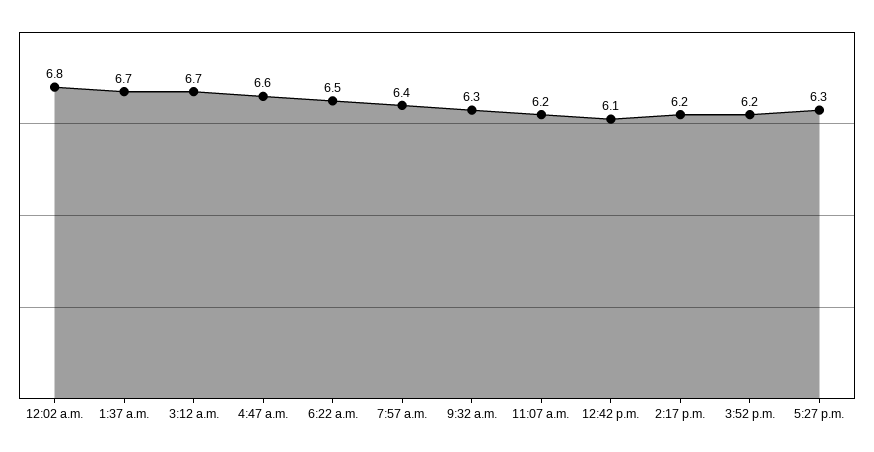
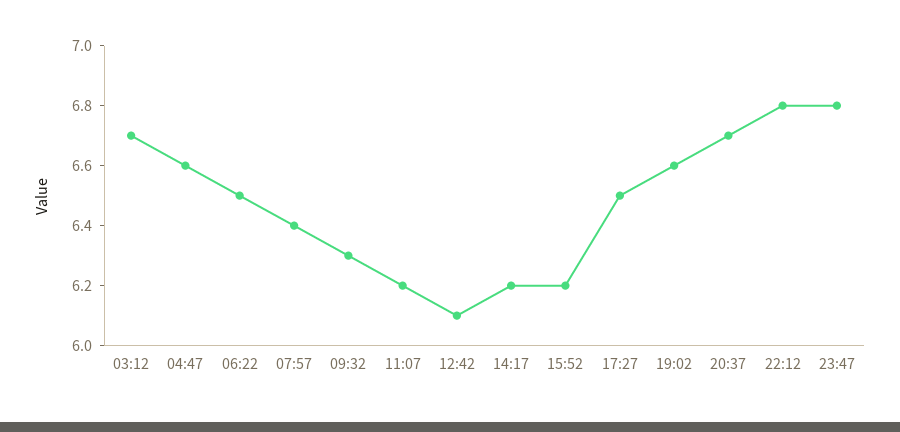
12:02 a.m.: 6.8 -> none
1:37 a.m.: 6.7 -> none
5:27 p.m.: 6.3 -> 6.5
19:02: none -> 6.6
20:37: none -> 6.7
22:12: none -> 6.8
23:47: none -> 6.8

